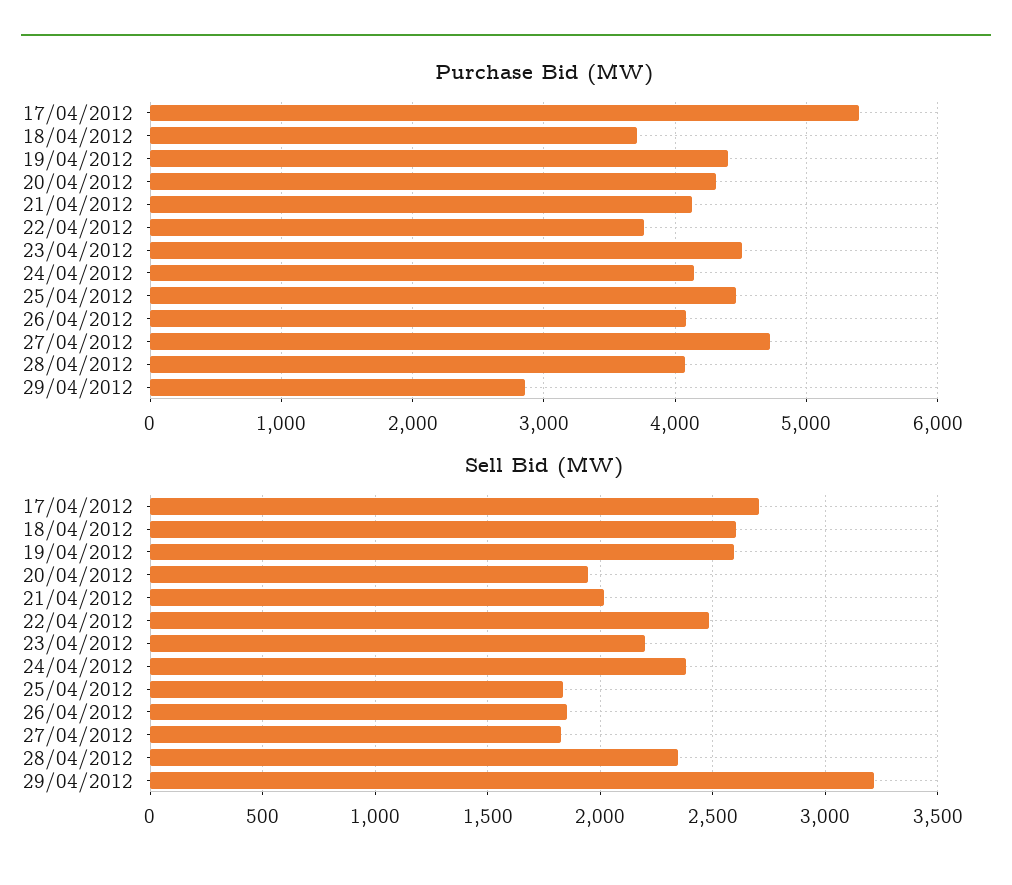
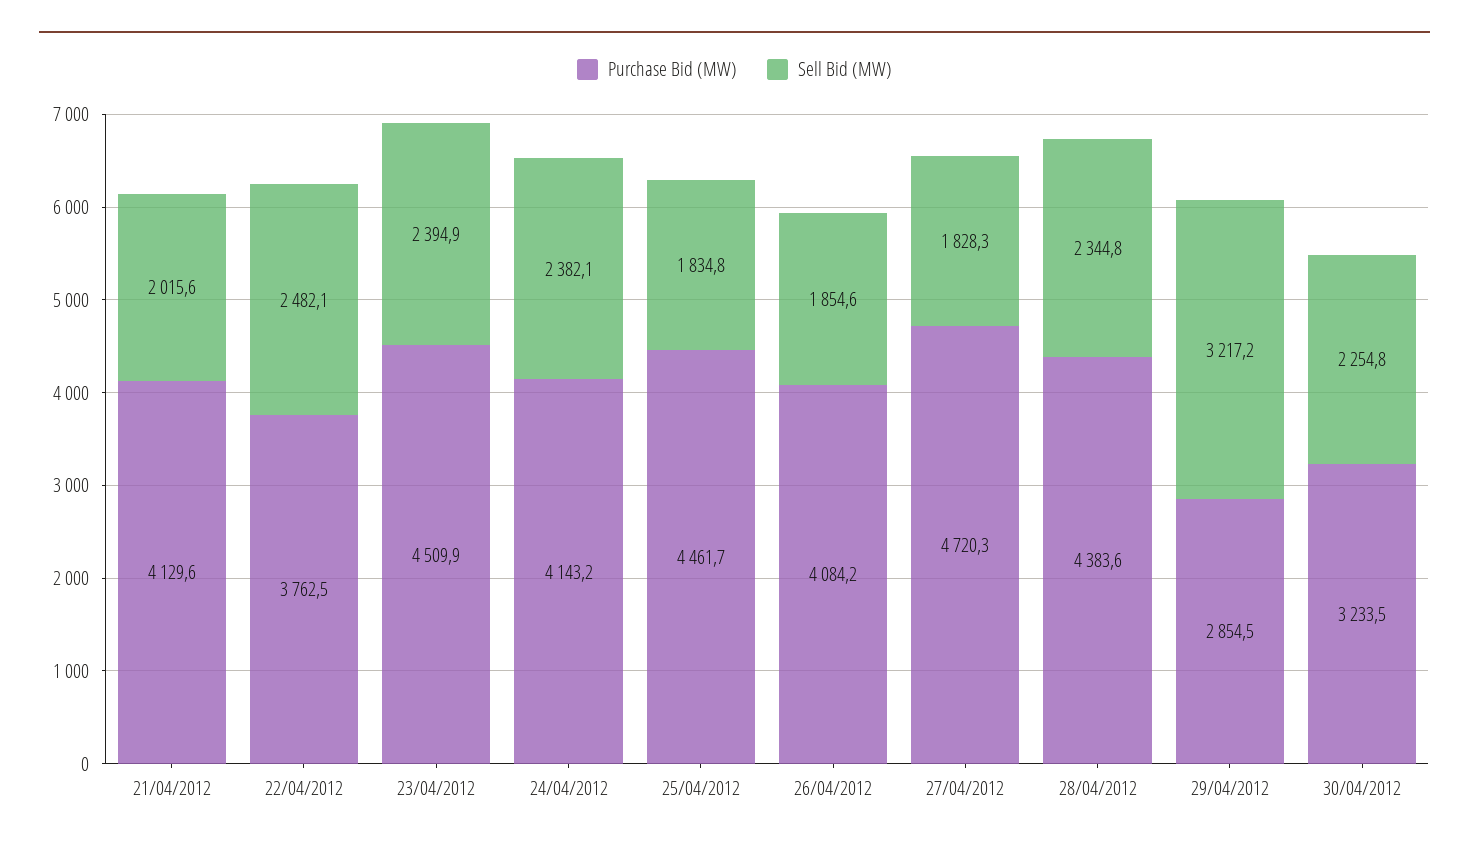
Purchase Bid (MW), 17/04/2012: 5400 -> none
Purchase Bid (MW), 18/04/2012: 3700 -> none
Purchase Bid (MW), 19/04/2012: 4400 -> none
Purchase Bid (MW), 20/04/2012: 4300 -> none
Purchase Bid (MW), 28/04/2012: 4100 -> 4383.6
Sell Bid (MW), 17/04/2012: 2700 -> none
Sell Bid (MW), 18/04/2012: 2600 -> none
Sell Bid (MW), 19/04/2012: 2600 -> none
Sell Bid (MW), 20/04/2012: 1950 -> none
Sell Bid (MW), 23/04/2012: 2200 -> 2394.9
Purchase Bid (MW), 30/04/2012: none -> 3233.5
Sell Bid (MW), 30/04/2012: none -> 2254.8

